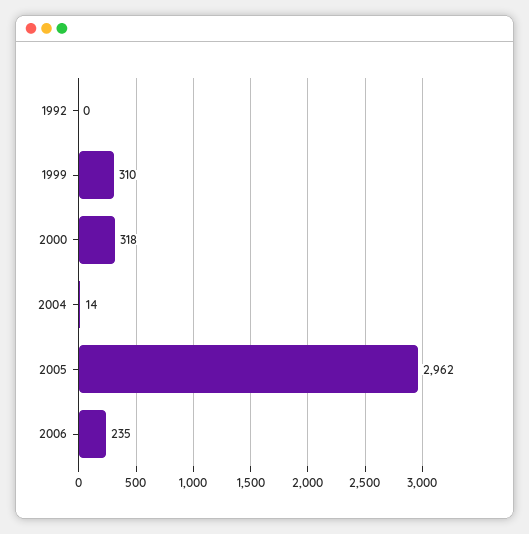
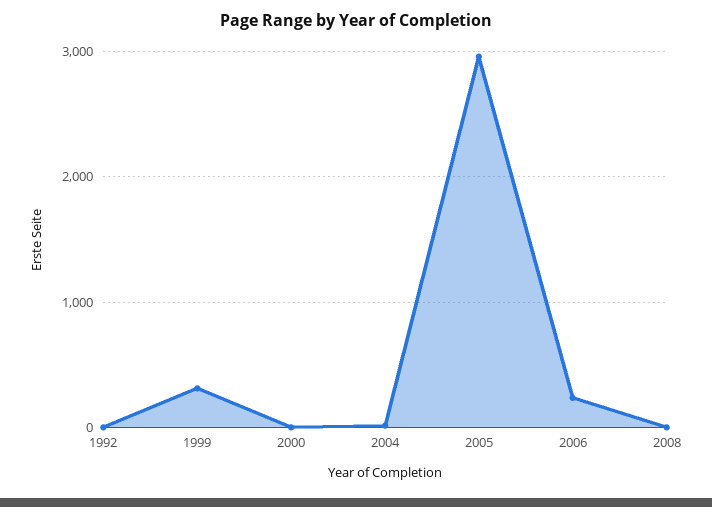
2000: 318 -> 0
2008: none -> 0

